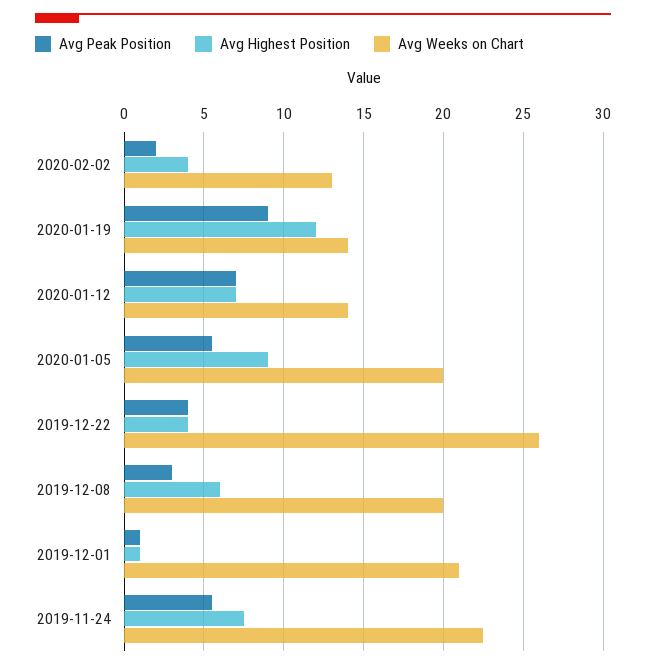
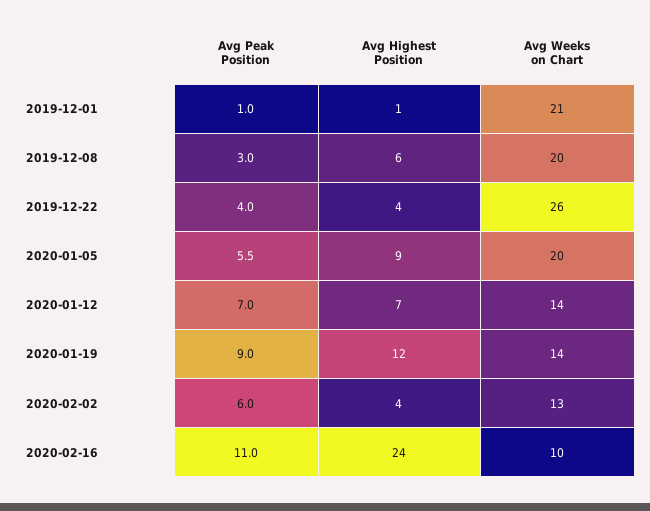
Avg Peak Position, 2020-02-02: 2 -> 6
Avg Peak Position, 2019-11-24: 5.5 -> none
Avg Highest Position, 2019-11-24: 7.5 -> none
Avg Weeks on Chart, 2019-11-24: 22.5 -> none
Avg Peak Position, 2020-02-16: none -> 11
Avg Highest Position, 2020-02-16: none -> 24
Avg Weeks on Chart, 2020-02-16: none -> 10

